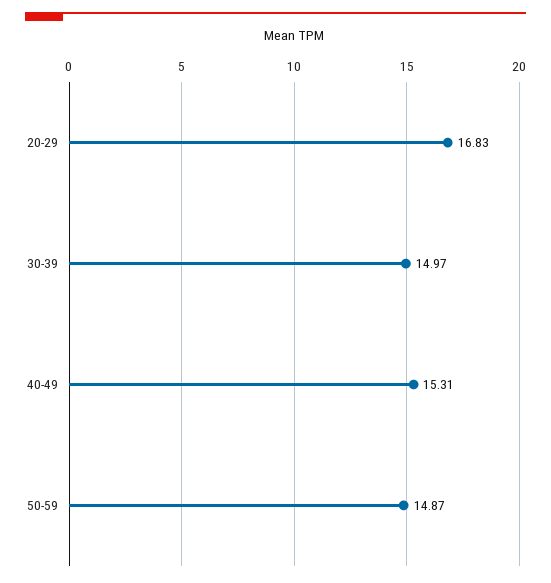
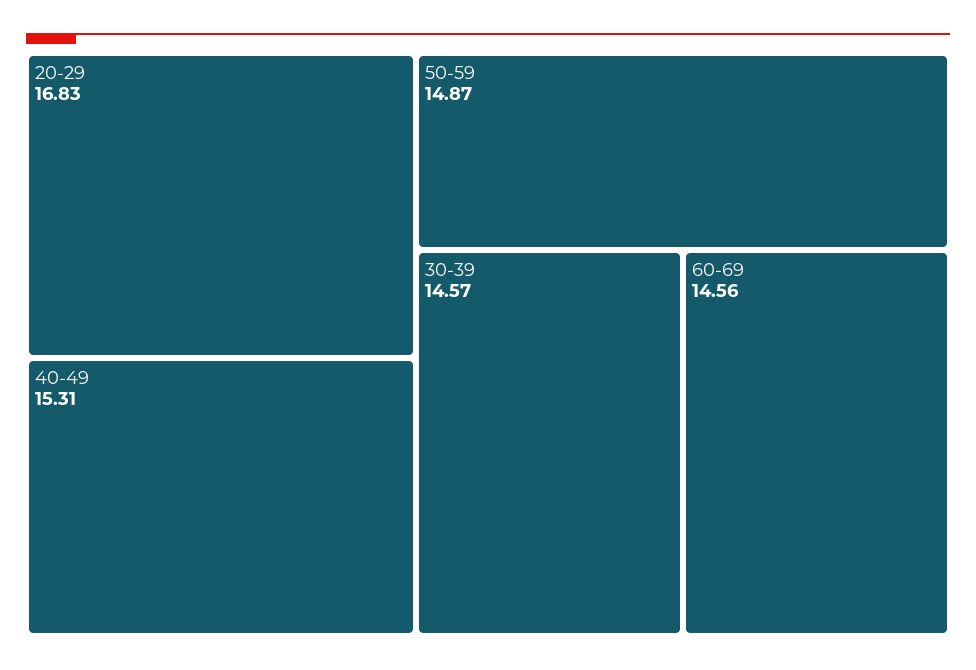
30-39: 14.97 -> 14.57
60-69: none -> 14.56

